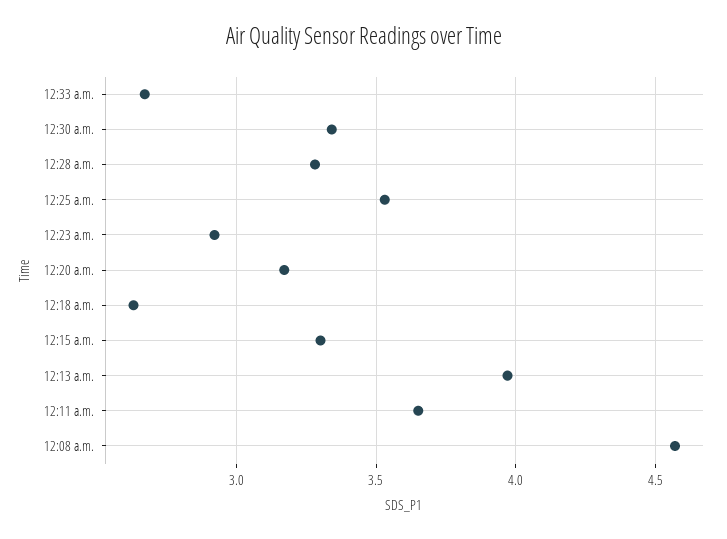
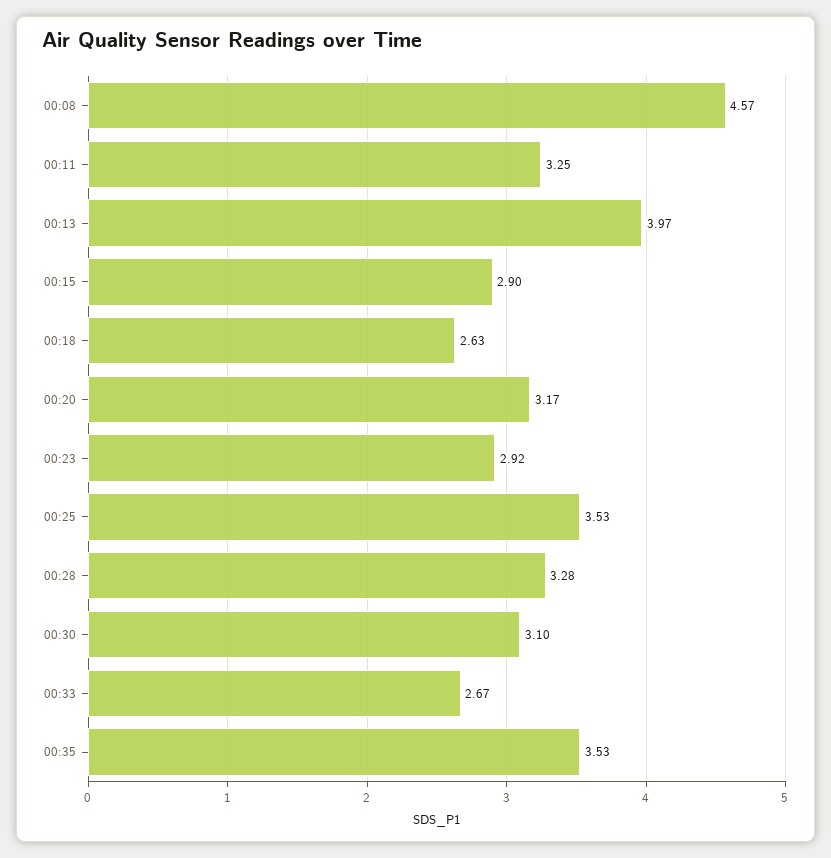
12:30 a.m.: 3.35 -> 3.1
12:15 a.m.: 3.3 -> 2.9
12:11 a.m.: 3.65 -> 3.25
00:35: none -> 3.53

